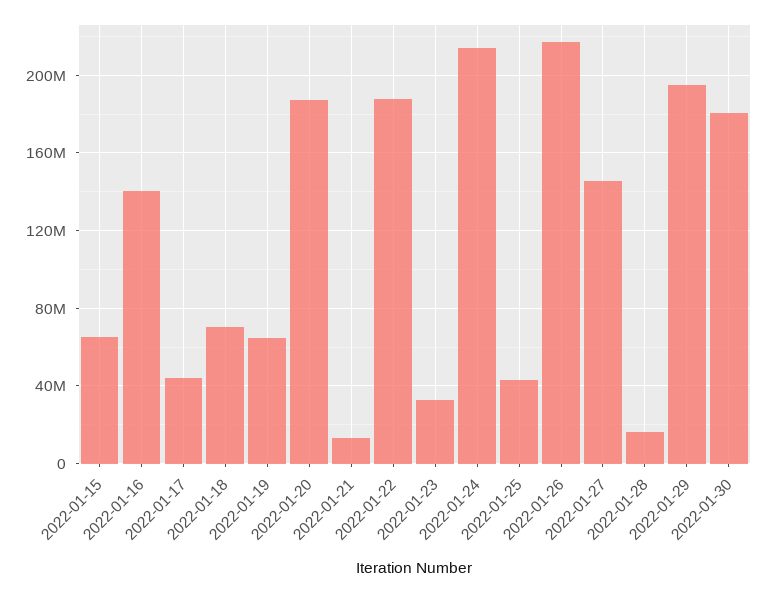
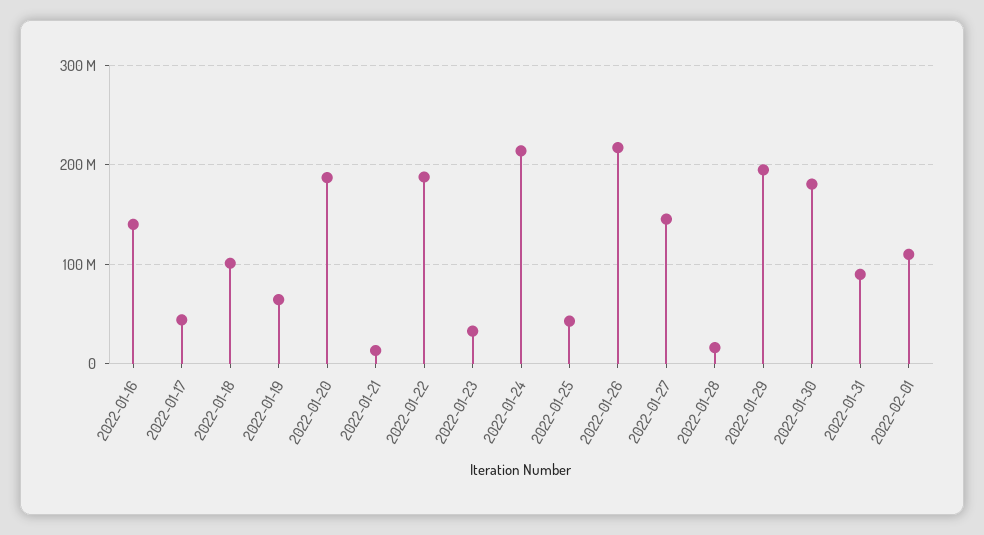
2022-01-15: 65000000 -> none
2022-01-18: 70000000 -> 100000000
2022-01-31: none -> 90000000
2022-02-01: none -> 110000000

